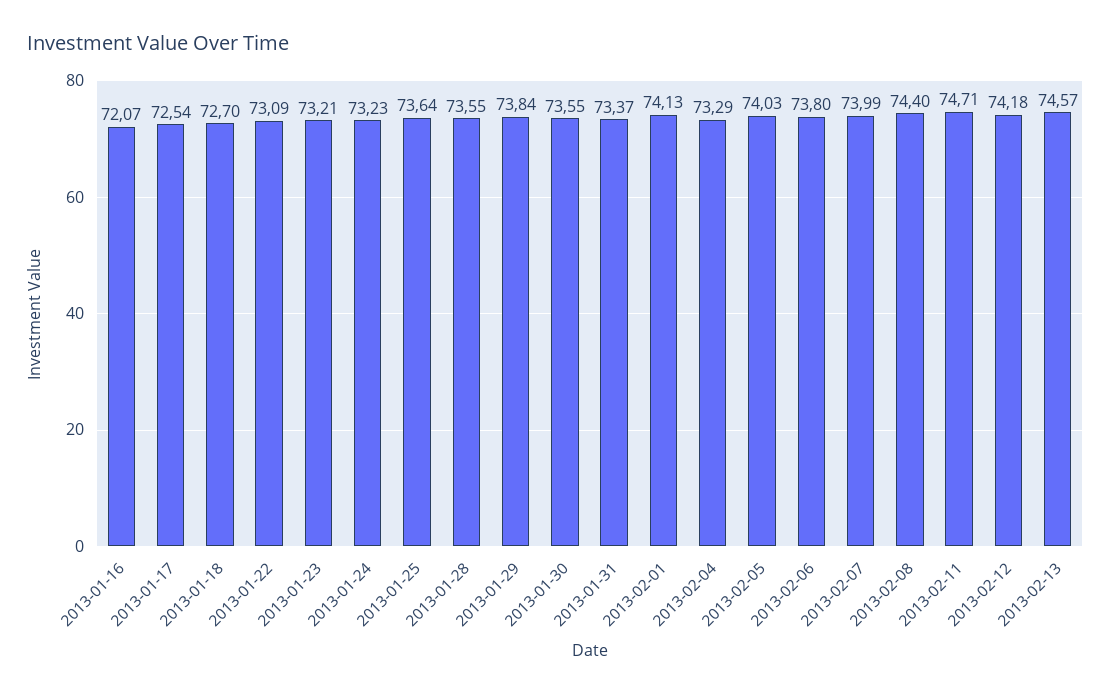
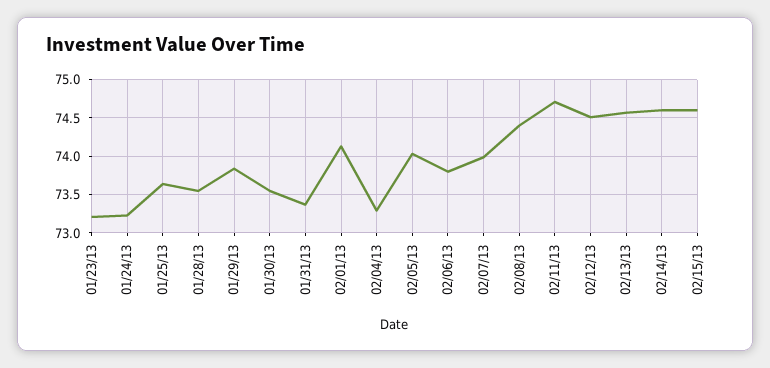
2013-01-16: 72.07 -> none
2013-01-17: 72.54 -> none
2013-01-18: 72.7 -> none
2013-01-22: 73.09 -> none
2013-02-12: 74.18 -> 74.5
02/14/13: none -> 74.6
02/15/13: none -> 74.6

